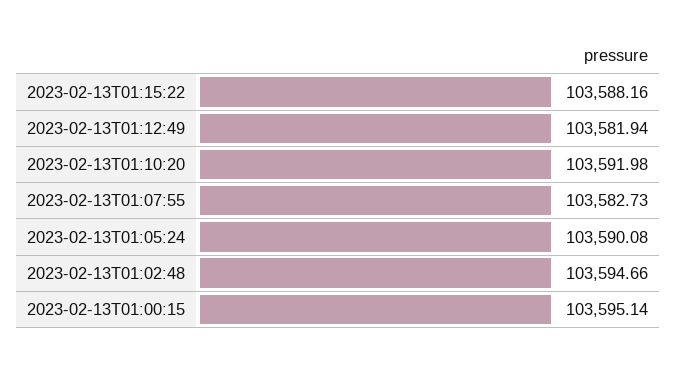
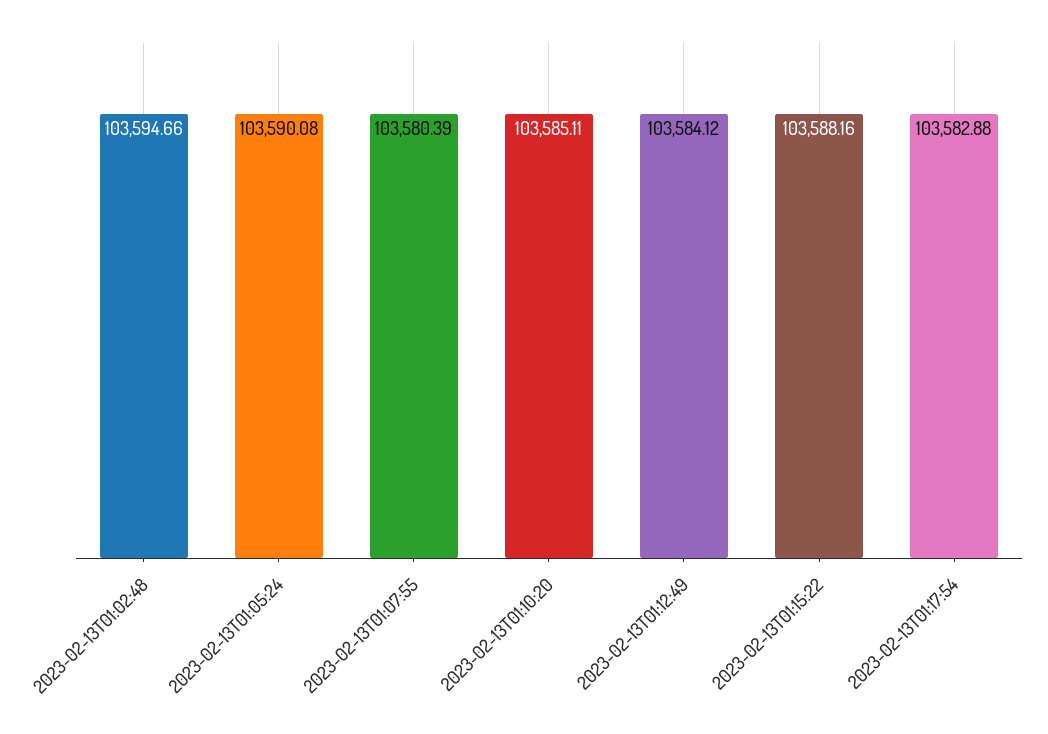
2023-02-13T01:12:49: 103581.94 -> 103584.12
2023-02-13T01:10:20: 103591.98 -> 103585.11
2023-02-13T01:07:55: 103582.73 -> 103580.39
2023-02-13T01:00:15: 103595.14 -> none
2023-02-13T01:17:54: none -> 103582.88

